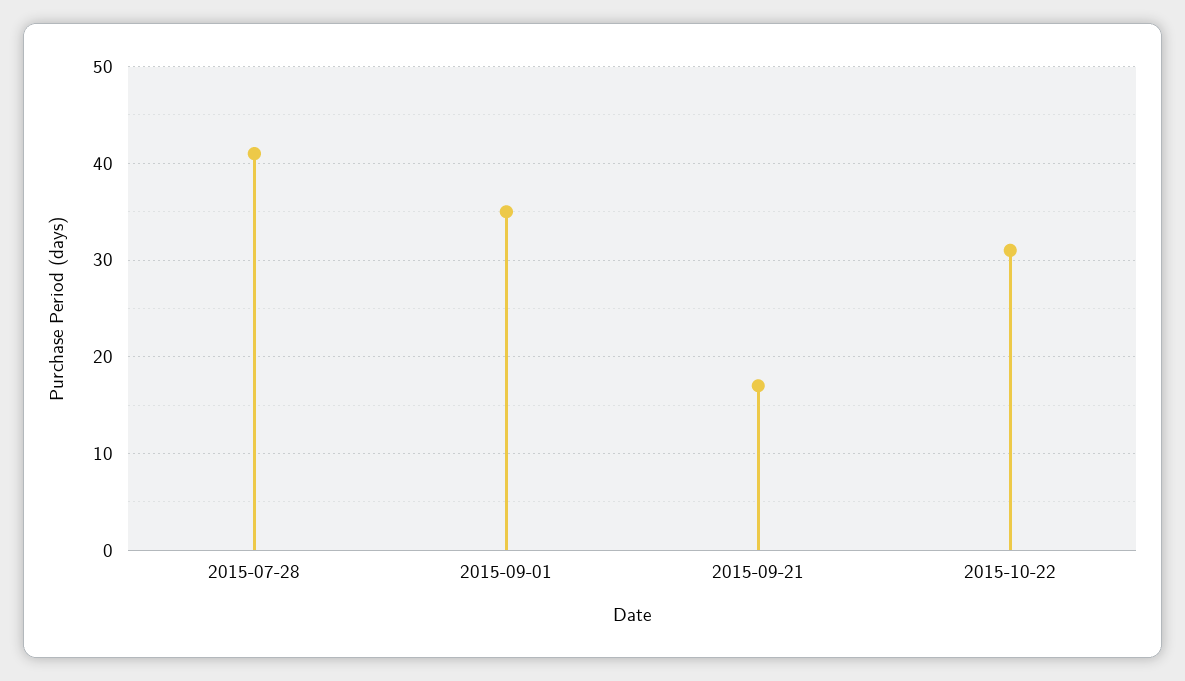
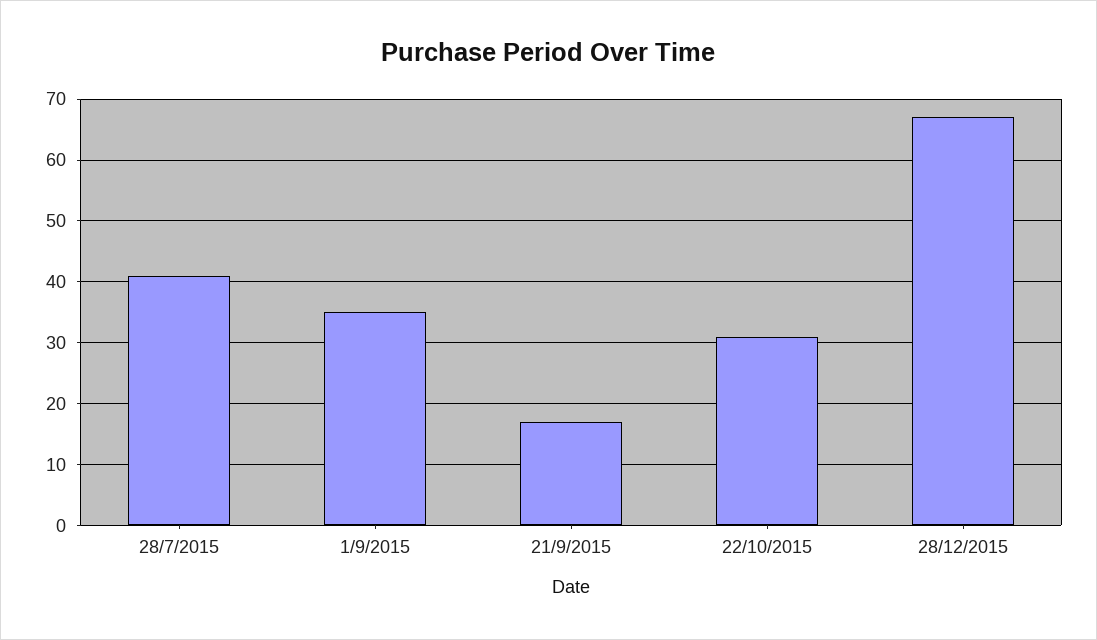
28/12/2015: none -> 67

